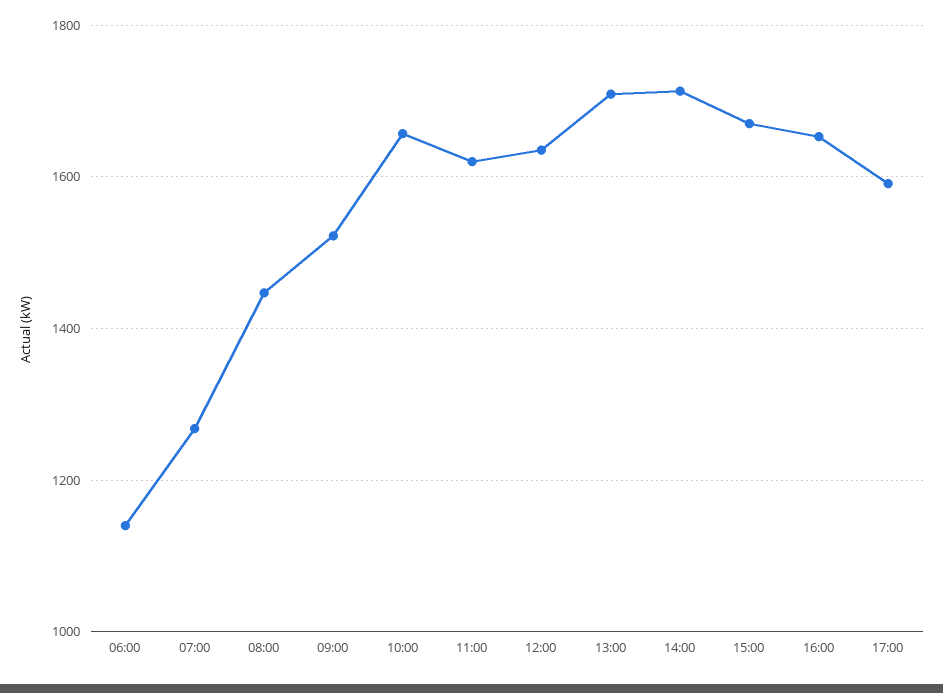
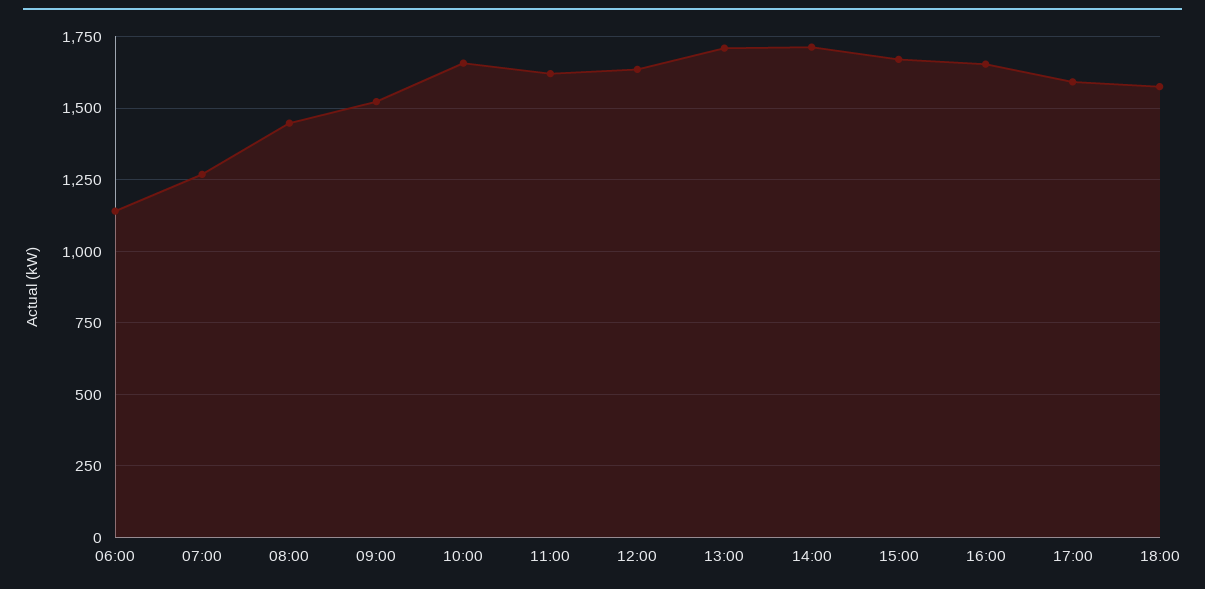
18:00: none -> 1575

